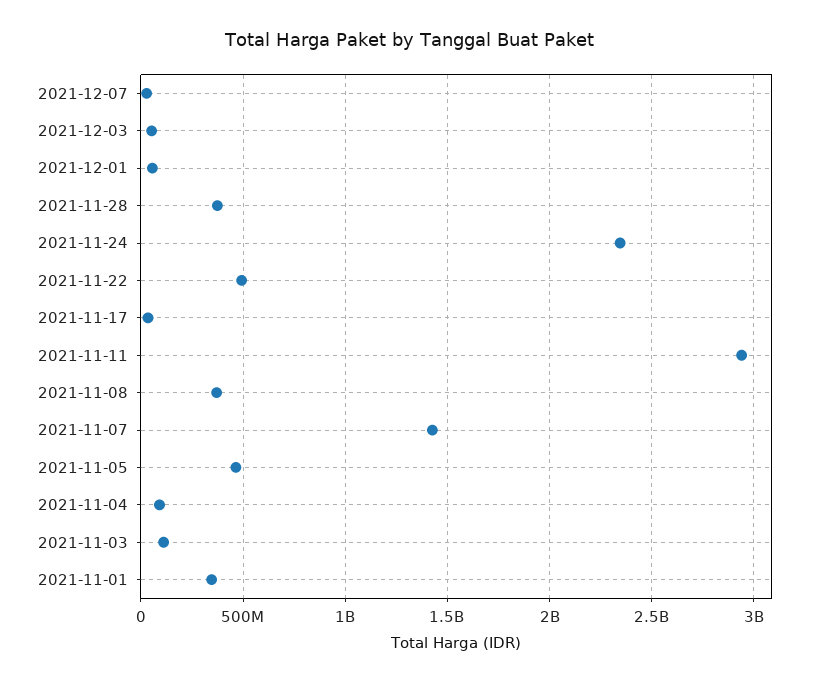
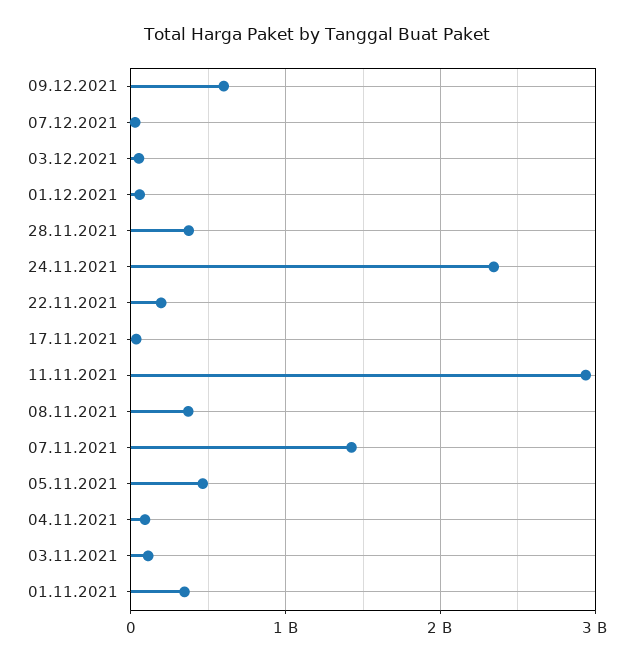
2021-11-22: 500000000 -> 200000000
09.12.2021: none -> 600000000

